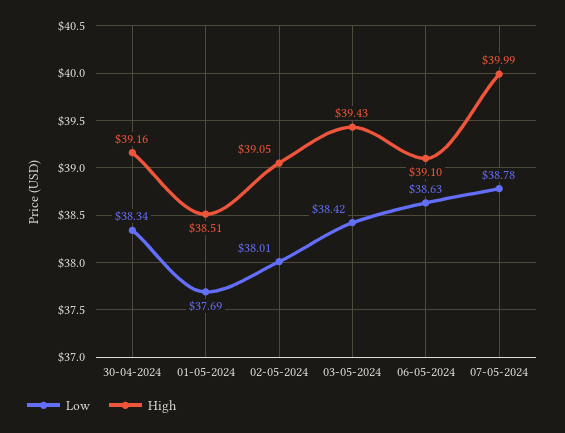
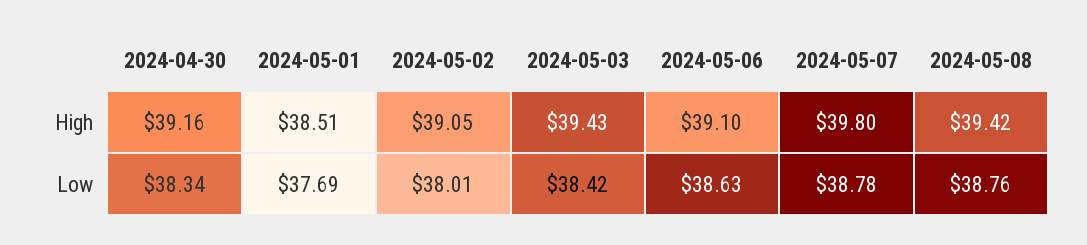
High, 07-05-2024: 39.99 -> 39.8
High, 2024-05-08: none -> 39.42
Low, 2024-05-08: none -> 38.76

